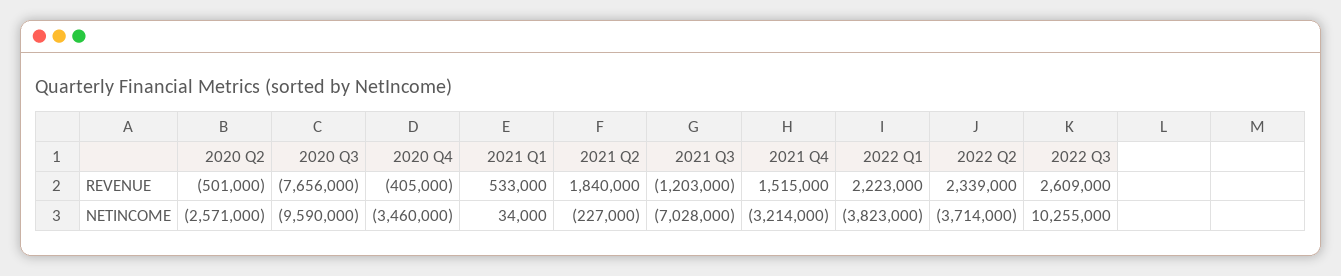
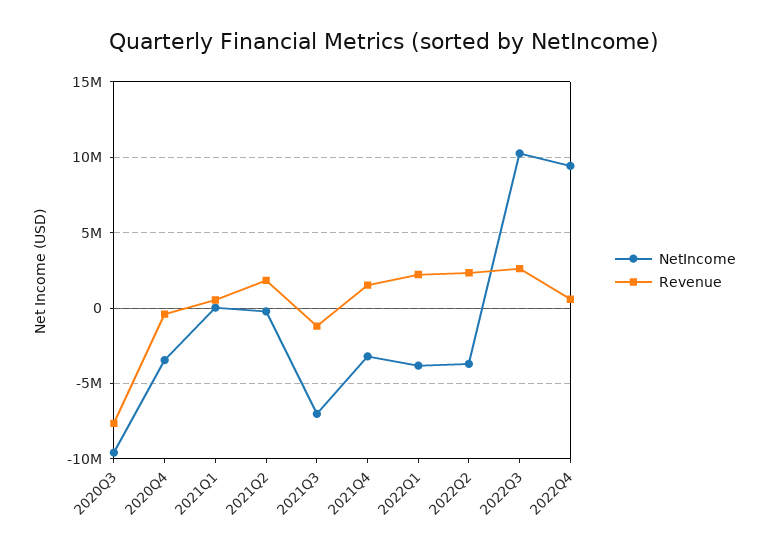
REVENUE, 2020 Q2: -501000 -> none
NETINCOME, 2020 Q2: -2571000 -> none
NETINCOME, 2022Q4: none -> 9500000
REVENUE, 2022Q4: none -> 500000

